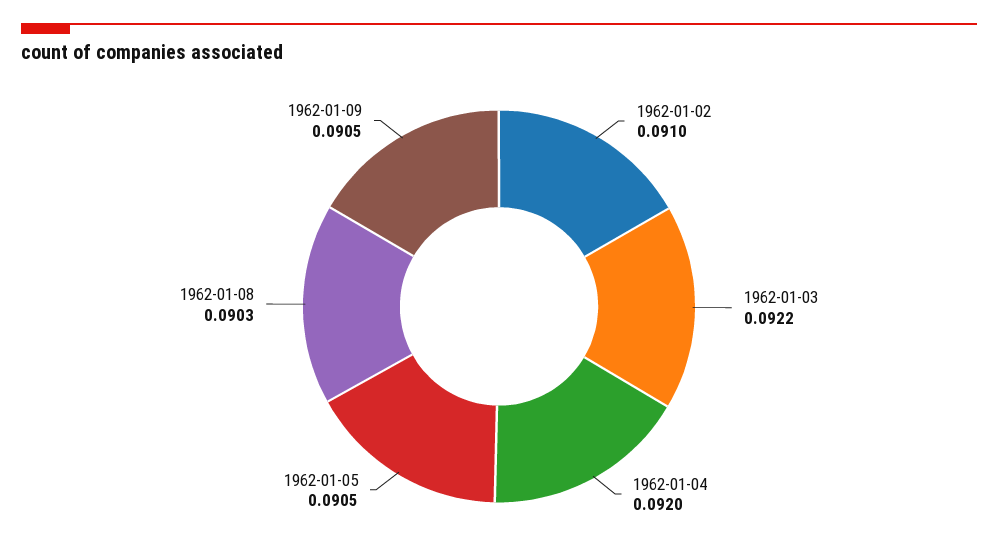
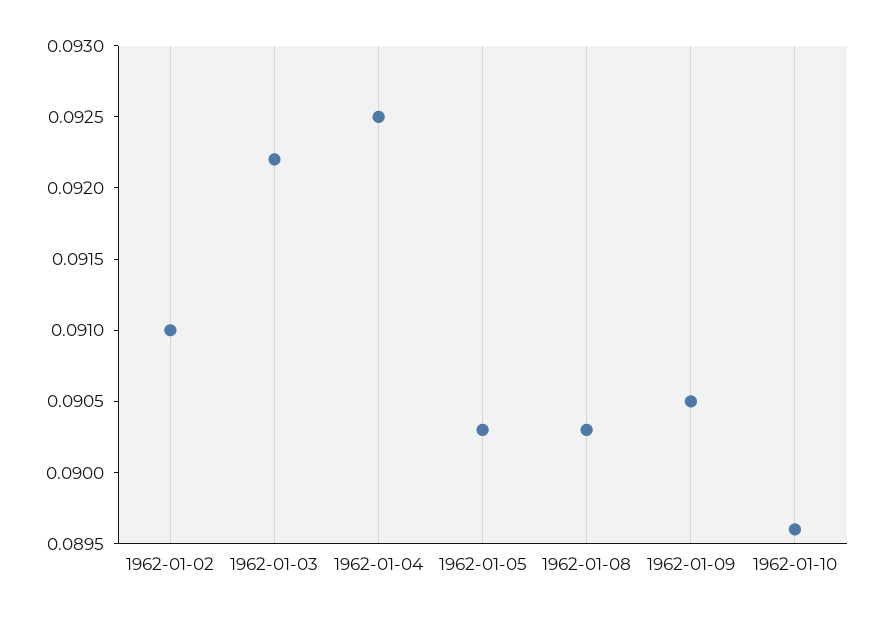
1962-01-04: 0.092 -> 0.0925
1962-01-05: 0.0905 -> 0.0903
1962-01-10: none -> 0.0896

